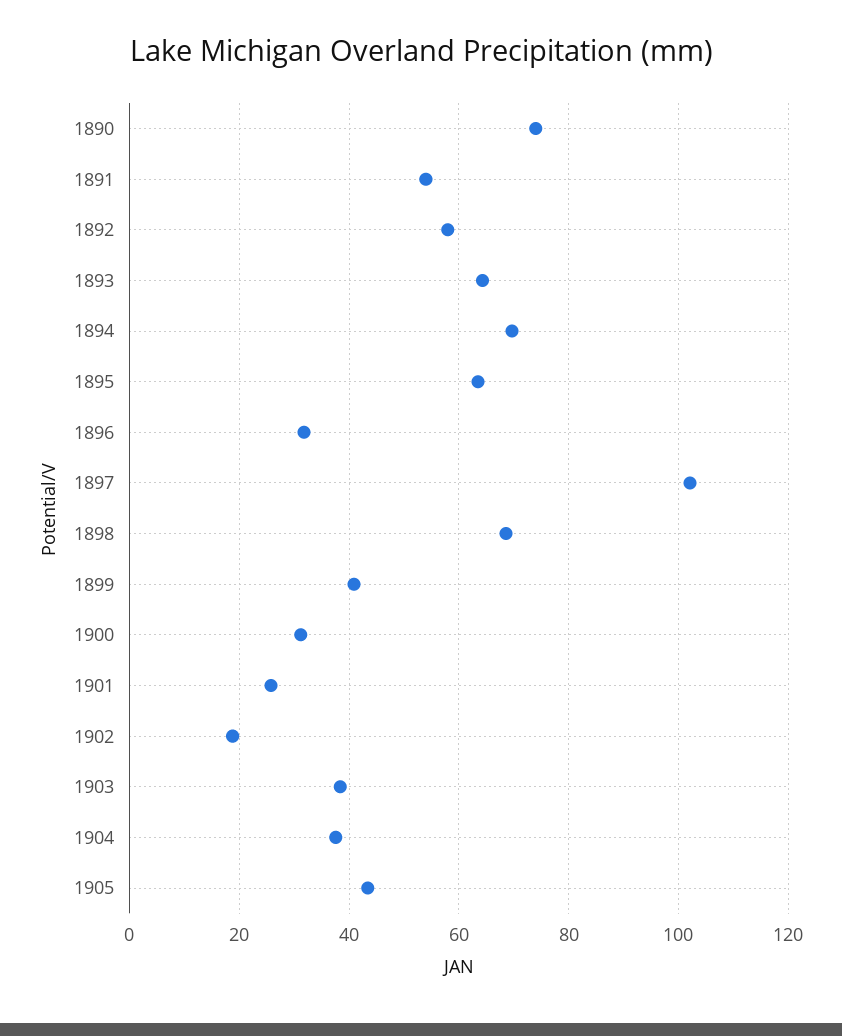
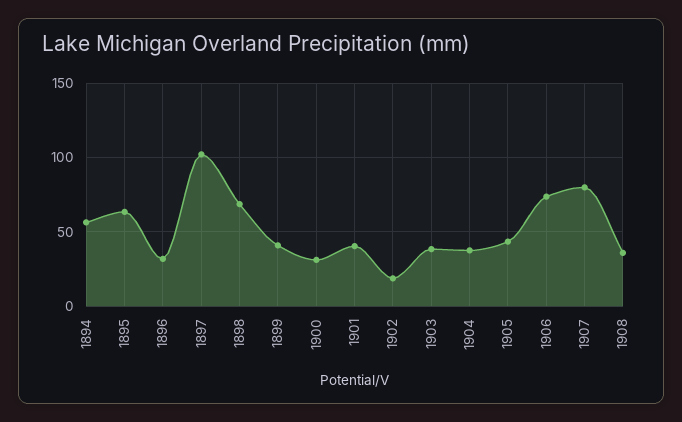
1890: 74 -> none
1891: 54 -> none
1892: 58 -> none
1893: 64 -> none
1894: 70 -> 55
1901: 26 -> 40
1906: none -> 75
1907: none -> 80
1908: none -> 35

